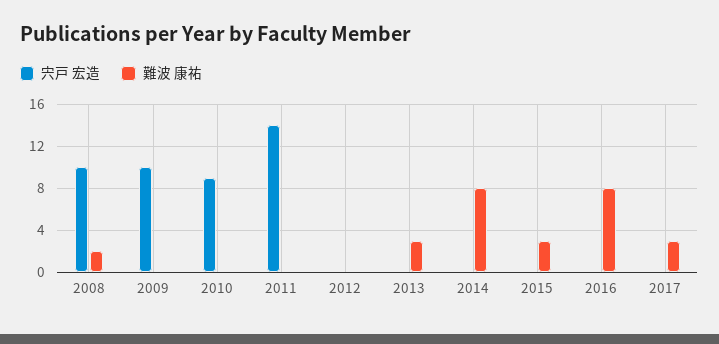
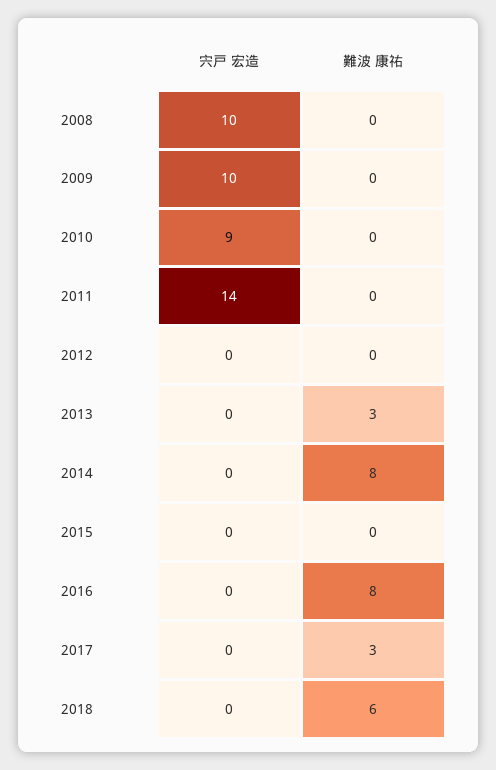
難波 康祐, 2008: 2 -> 0
難波 康祐, 2015: 3 -> 0
宍戸 宏造, 2018: none -> 0
難波 康祐, 2018: none -> 6

